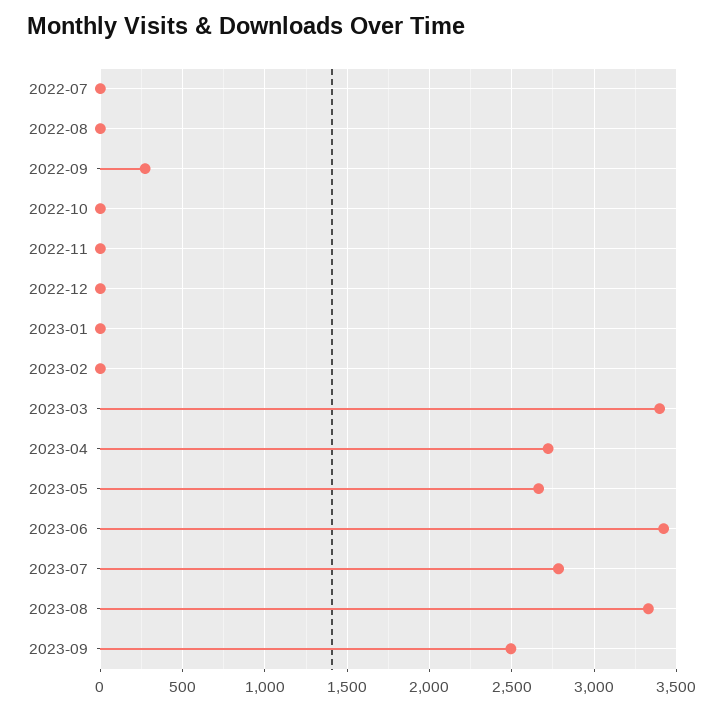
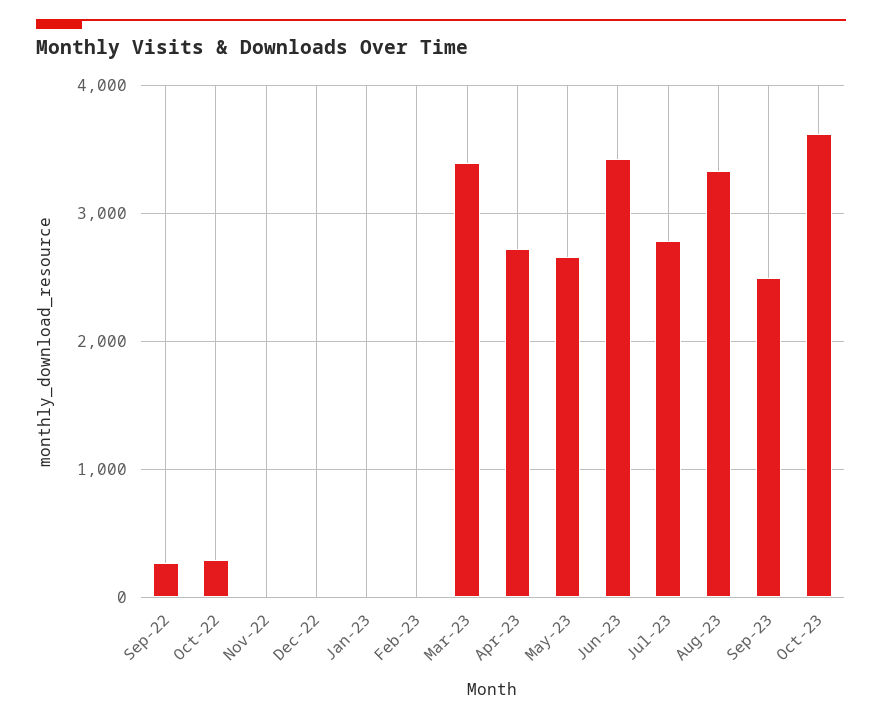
2022-07: 0 -> none
2022-08: 0 -> none
2022-10: 0 -> 300
Oct-23: none -> 3600

